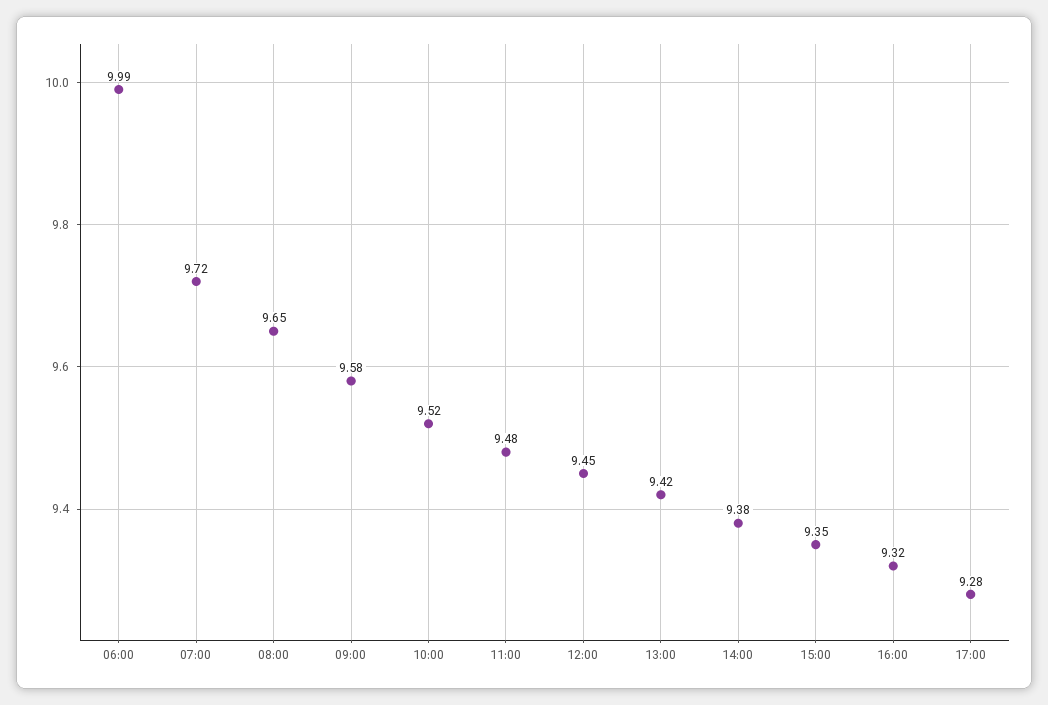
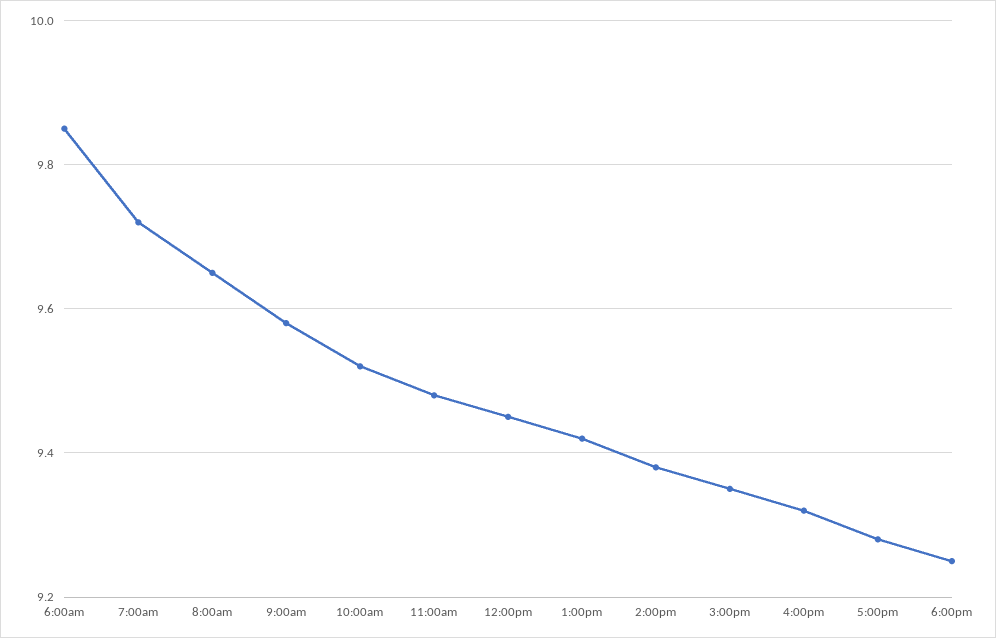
06:00: 9.99 -> 9.85
6:00pm: none -> 9.25

